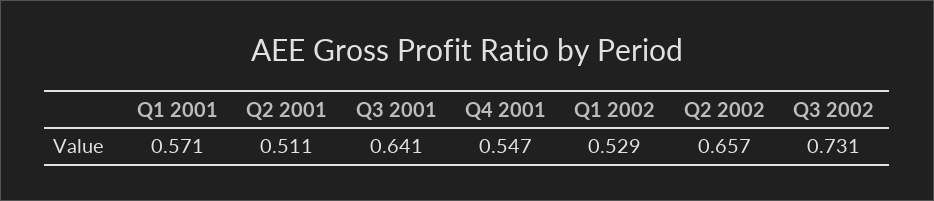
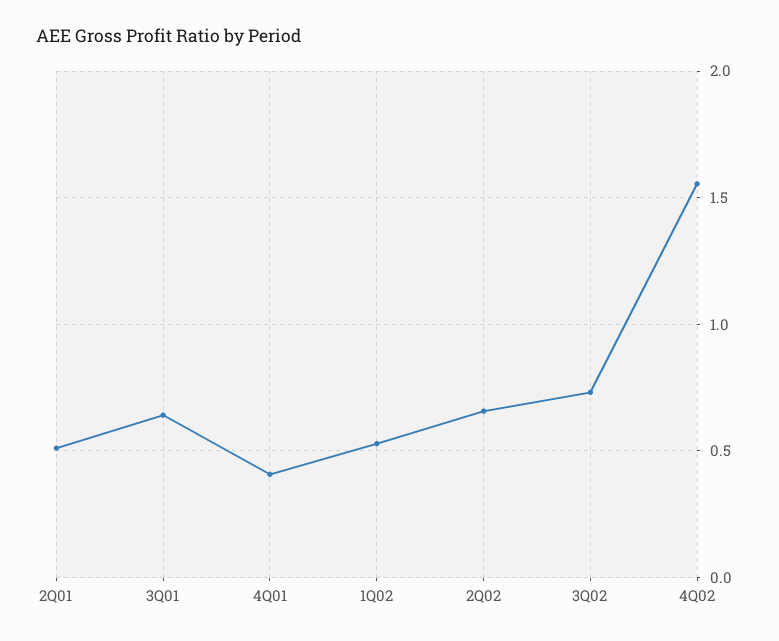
Q1 2001: 0.571 -> none
Q4 2001: 0.547 -> 0.4
4Q02: none -> 1.55

